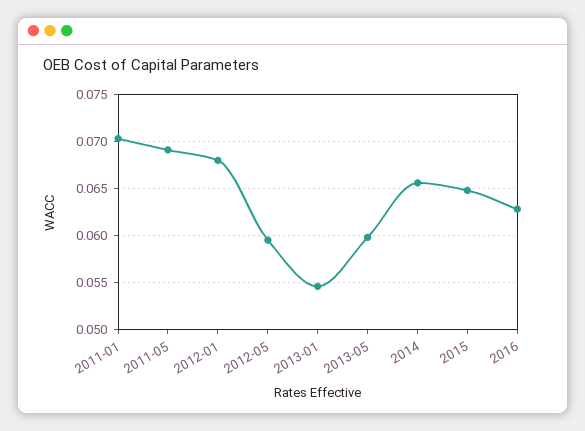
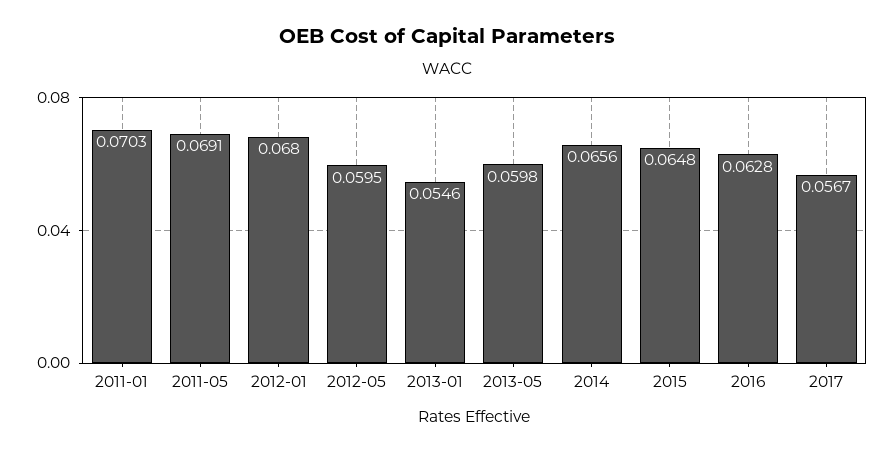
2017: none -> 0.0567

